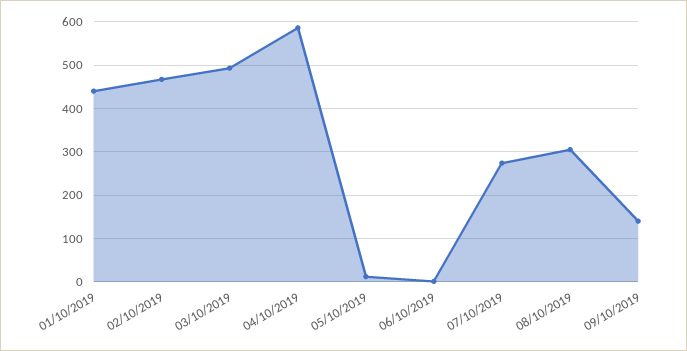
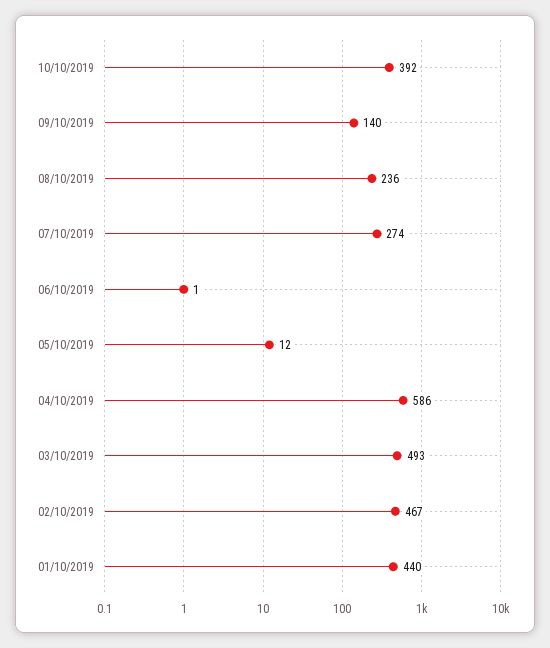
08/10/2019: 300 -> 236
10/10/2019: none -> 392

